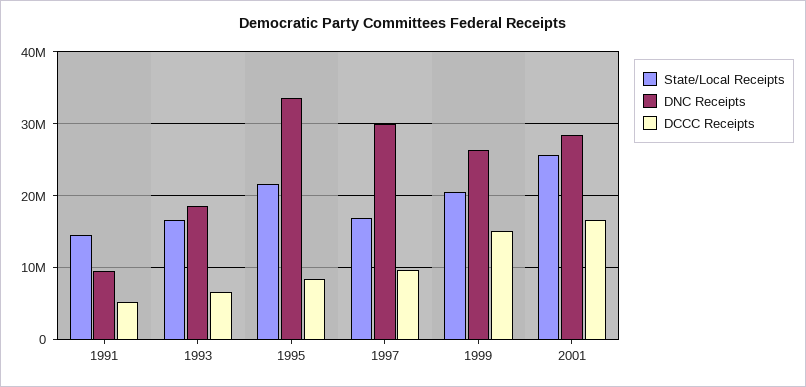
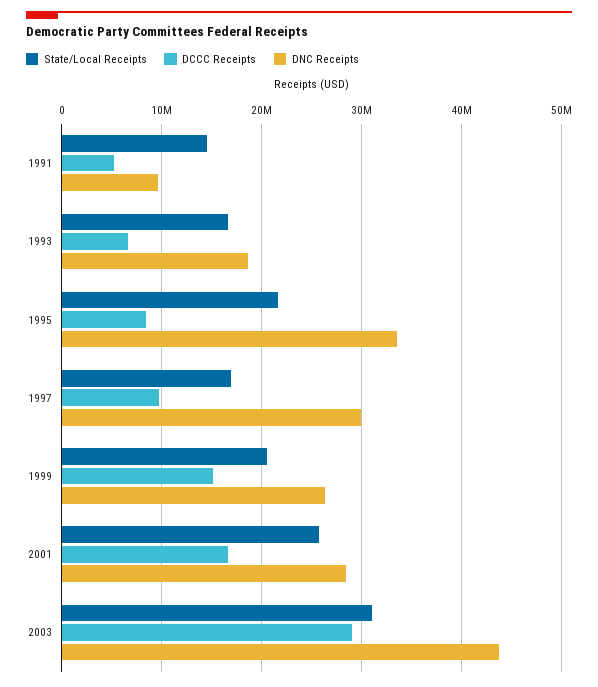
State/Local Receipts, 2003: none -> 31000000
DCCC Receipts, 2003: none -> 29000000
DNC Receipts, 2003: none -> 44000000

